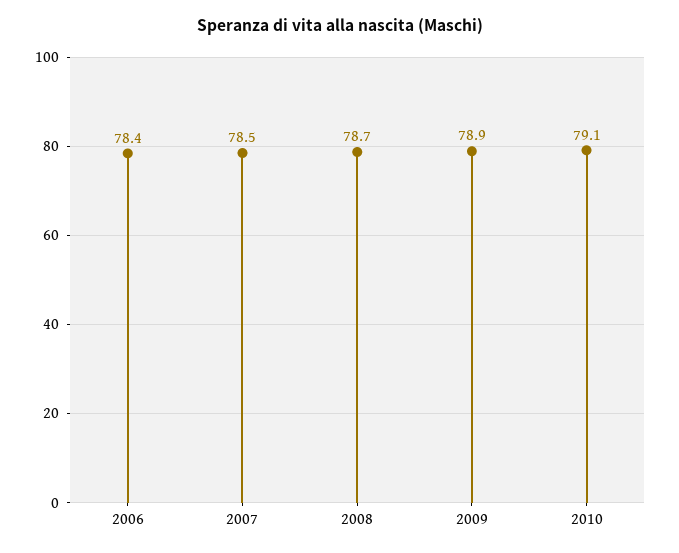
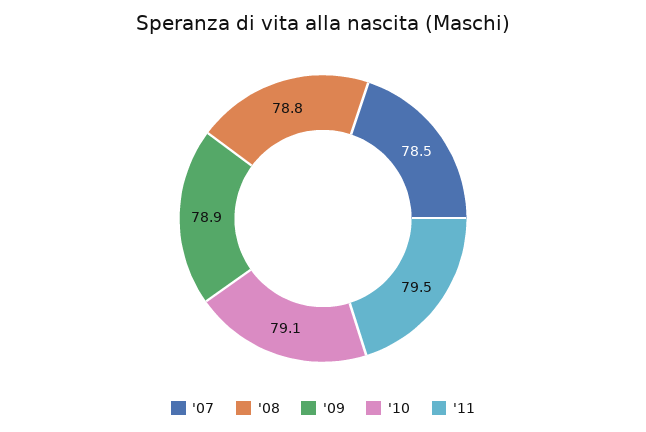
2006: 78.4 -> none
2008: 78.7 -> 78.8
'11: none -> 79.5

